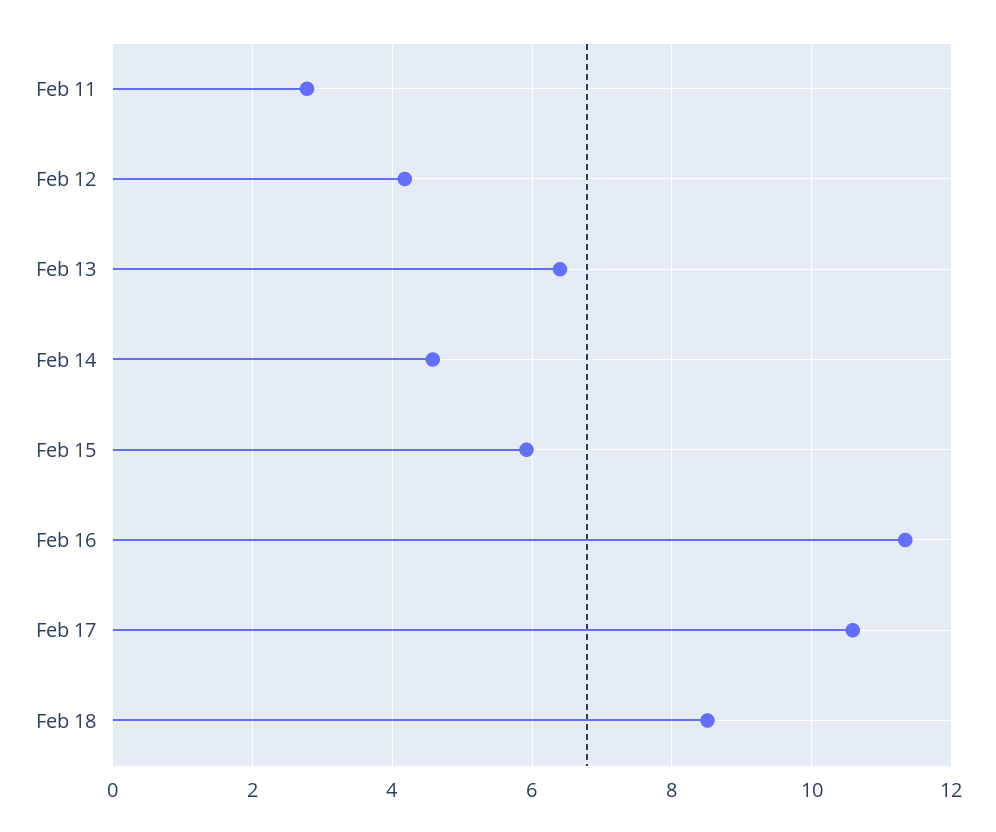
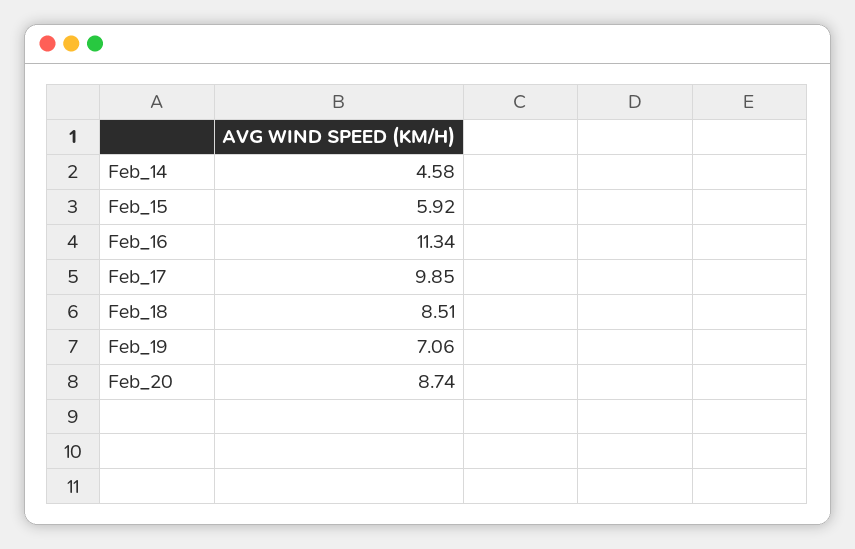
Feb 11: 2.8 -> none
Feb 12: 4.2 -> none
Feb 13: 6.4 -> none
Feb 17: 10.6 -> 9.85
Feb_19: none -> 7.06
Feb_20: none -> 8.74

